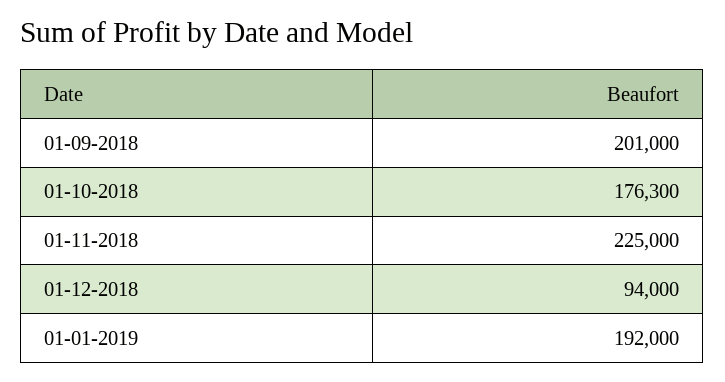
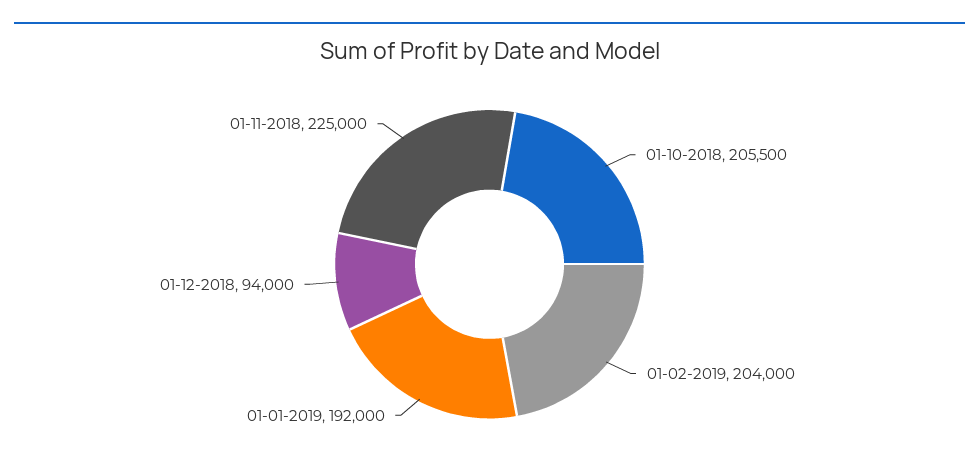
01-09-2018: 201000 -> none
01-10-2018: 176300 -> 205500
01-02-2019: none -> 204000

